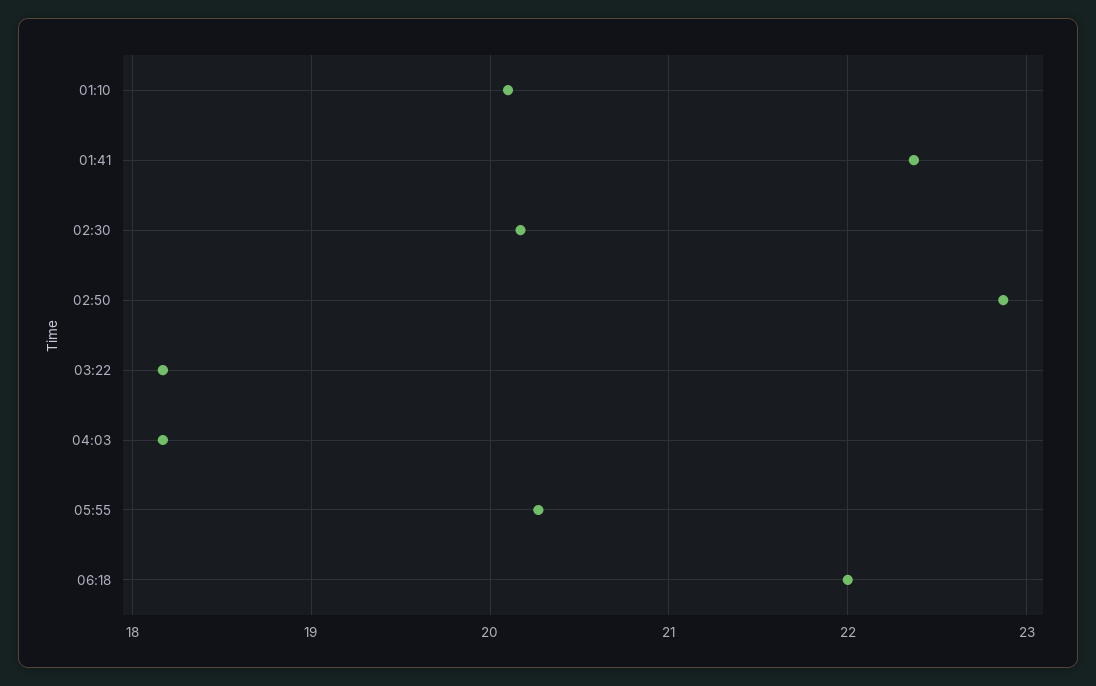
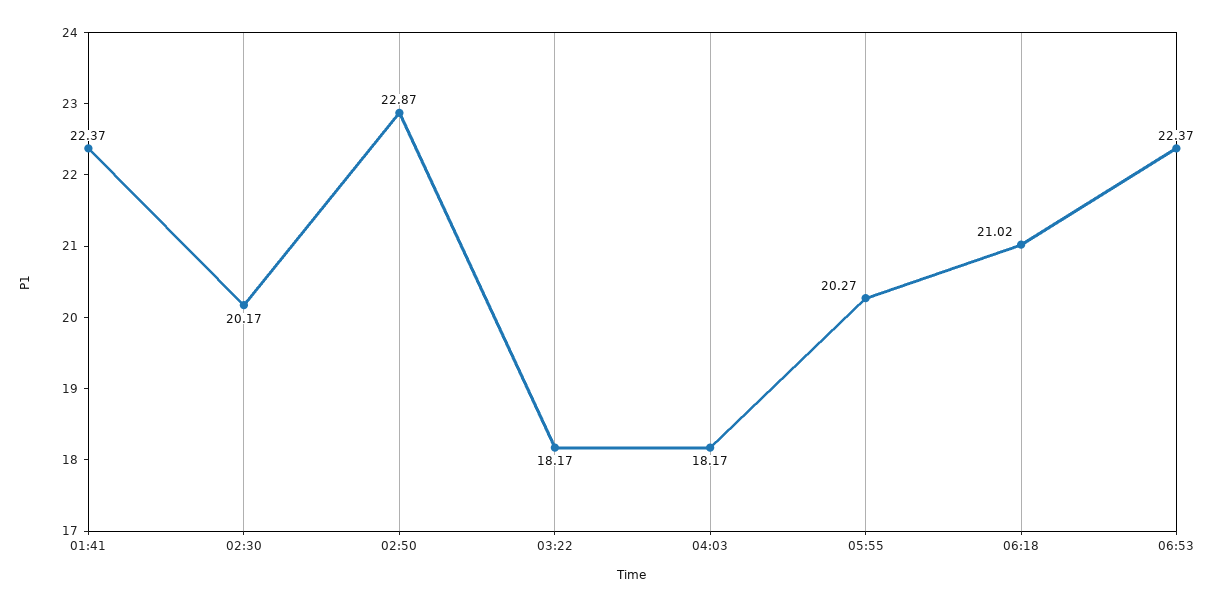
01:10: 20.1 -> none
06:18: 22 -> 21.02
06:53: none -> 22.37

